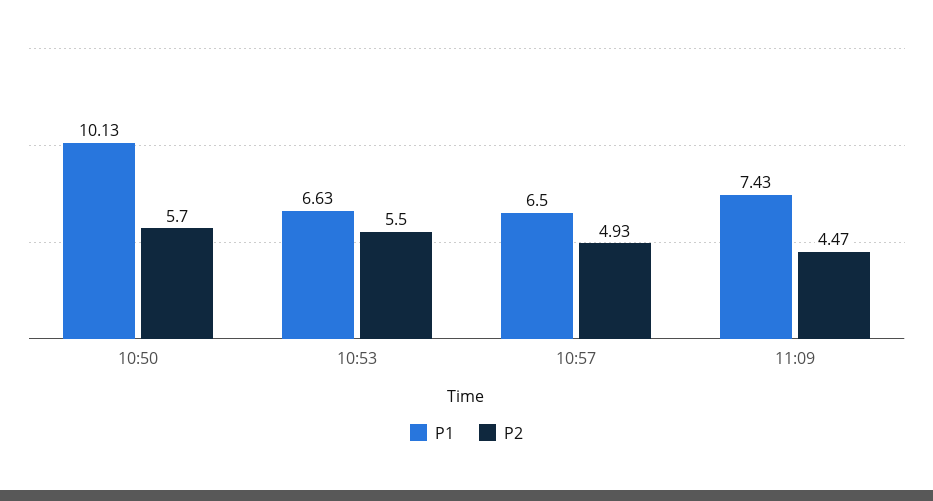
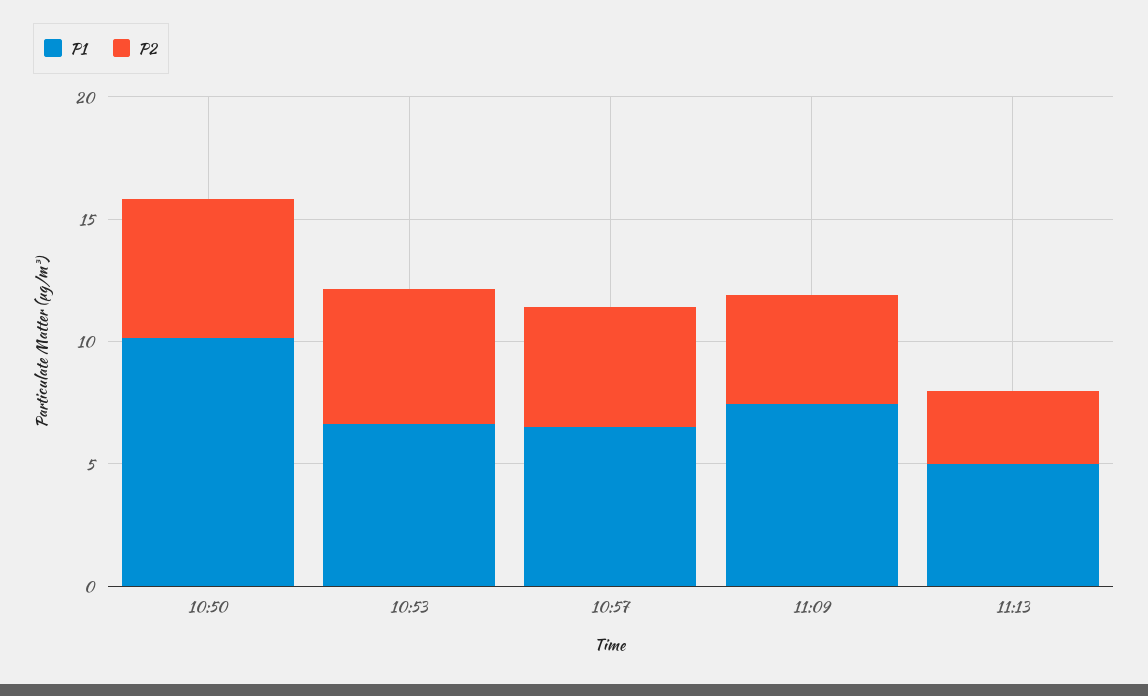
P1, 11:13: none -> 5
P2, 11:13: none -> 3

